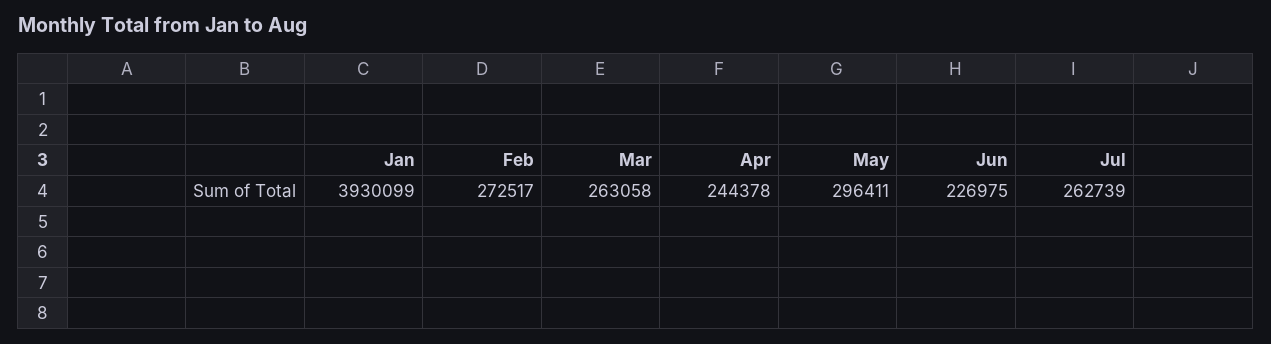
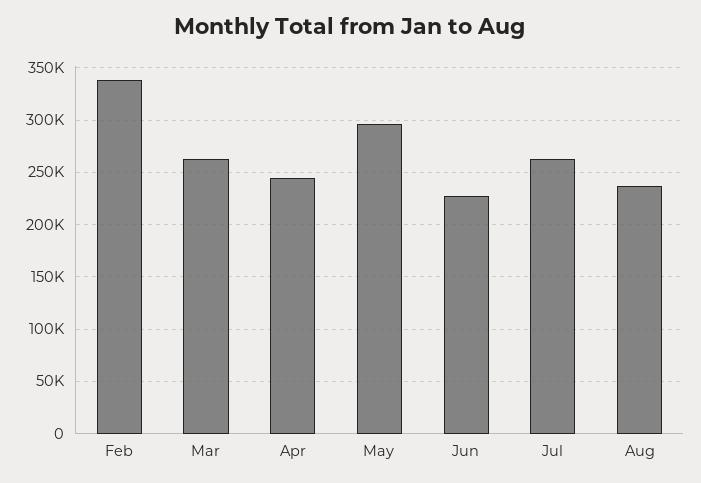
Jan: 3930099 -> none
Feb: 272517 -> 340000
Aug: none -> 240000

